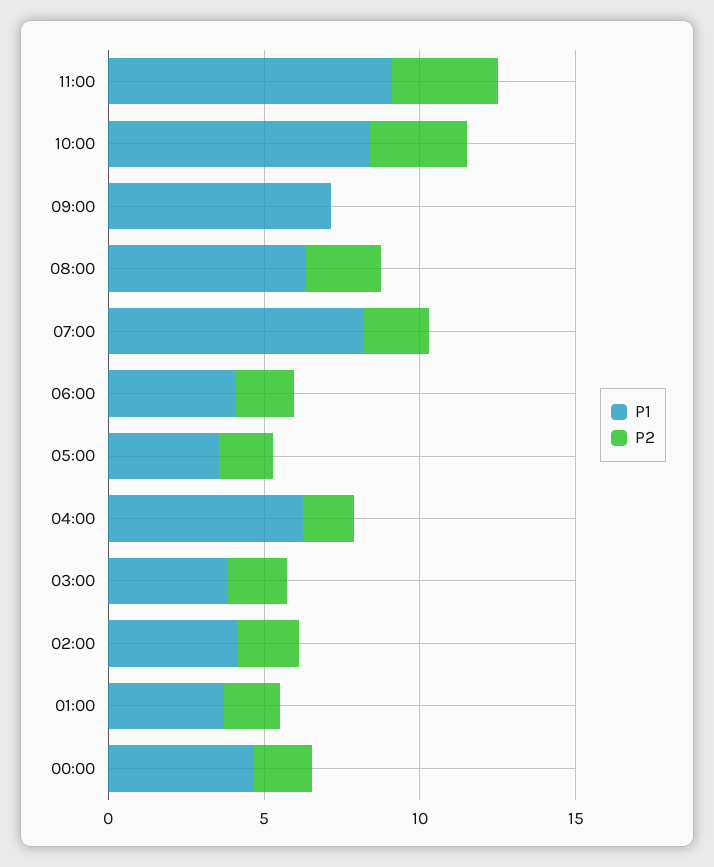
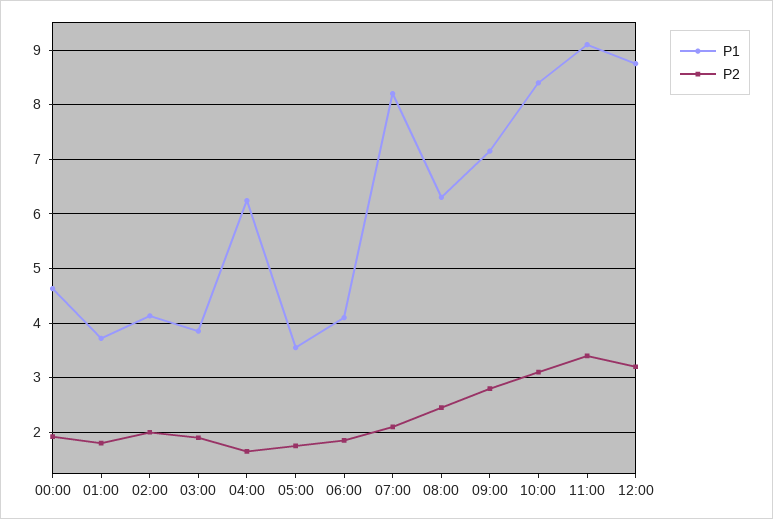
P2, 09:00: 0 -> 2.8
P1, 12:00: none -> 8.8
P2, 12:00: none -> 3.2

